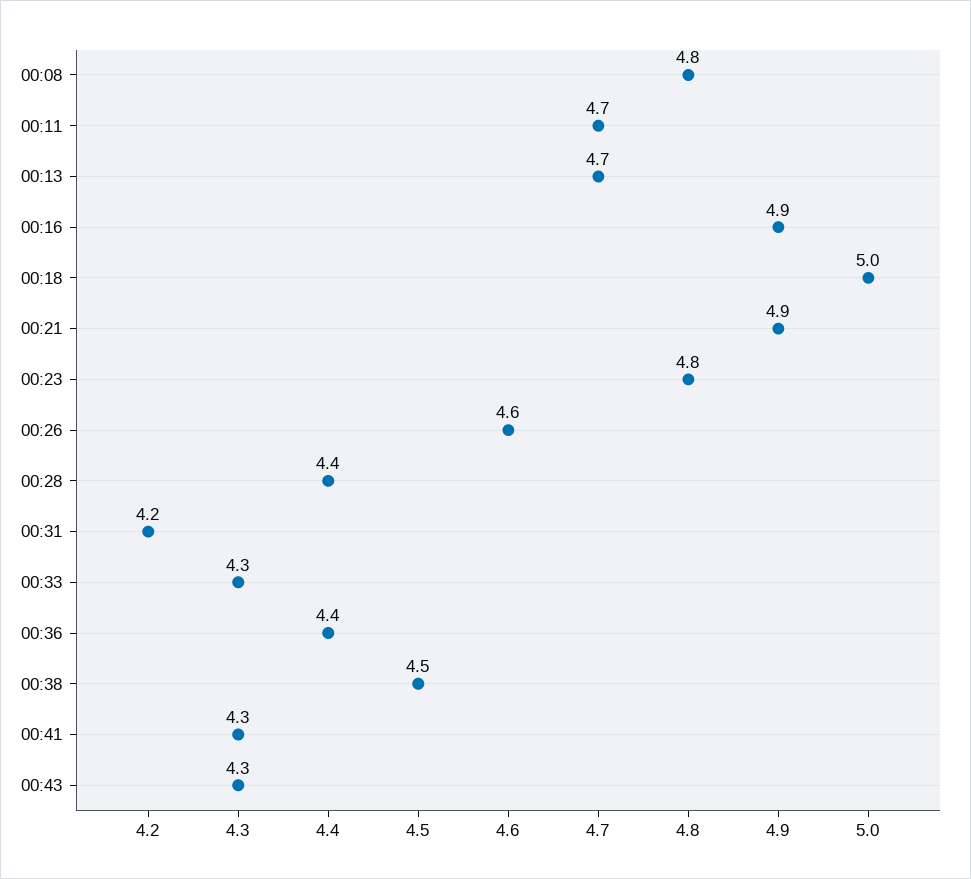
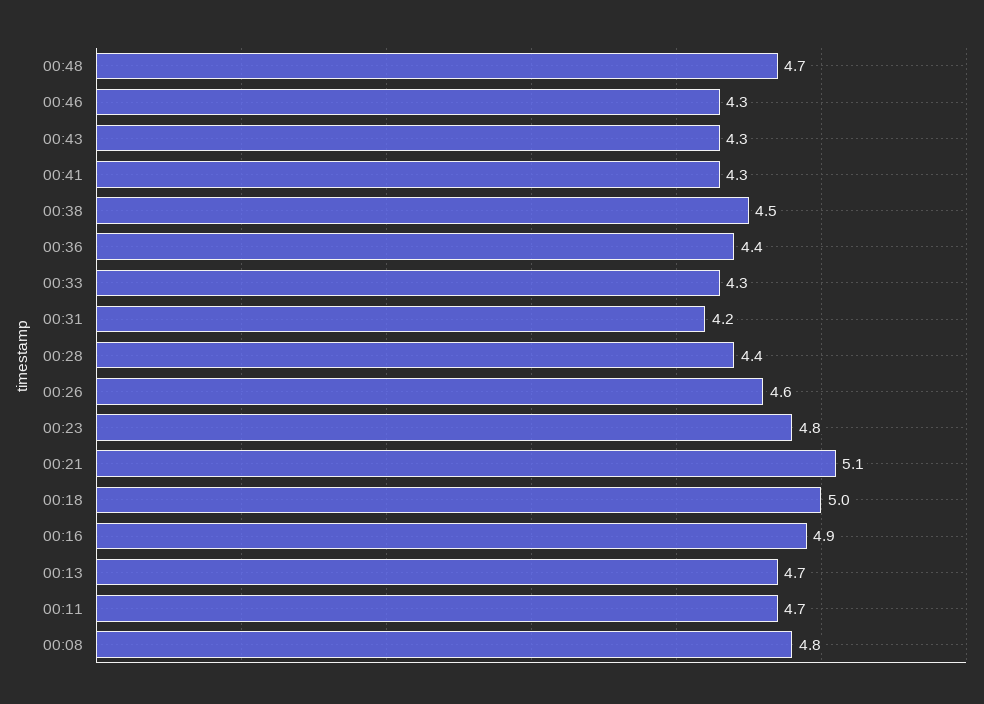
00:21: 4.9 -> 5.1
00:48: none -> 4.7
00:46: none -> 4.3

